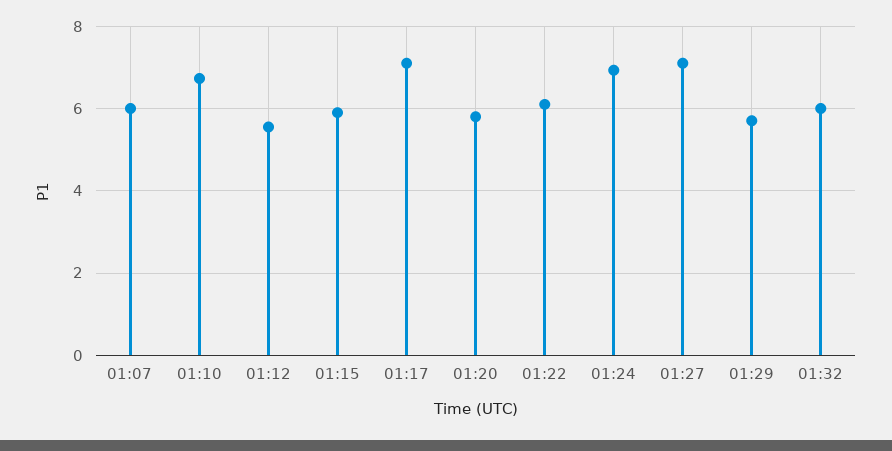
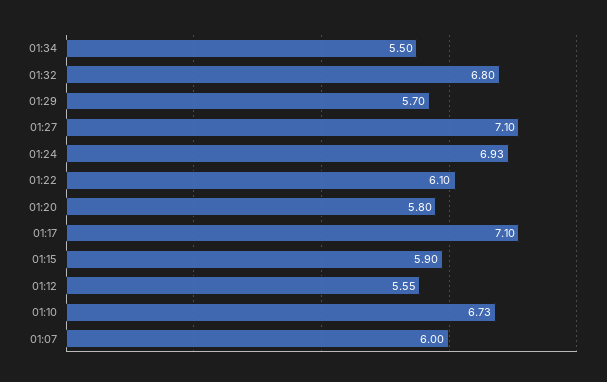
01:32: 6 -> 6.8
01:34: none -> 5.5

